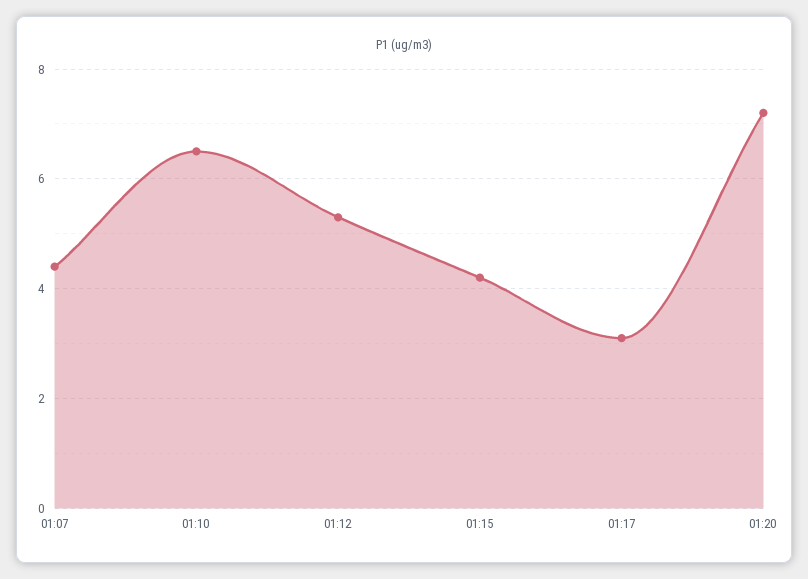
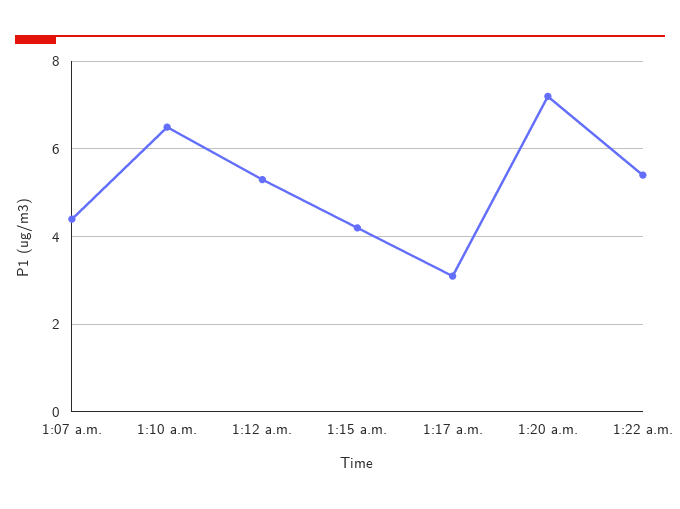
1:22 a.m.: none -> 5.5

